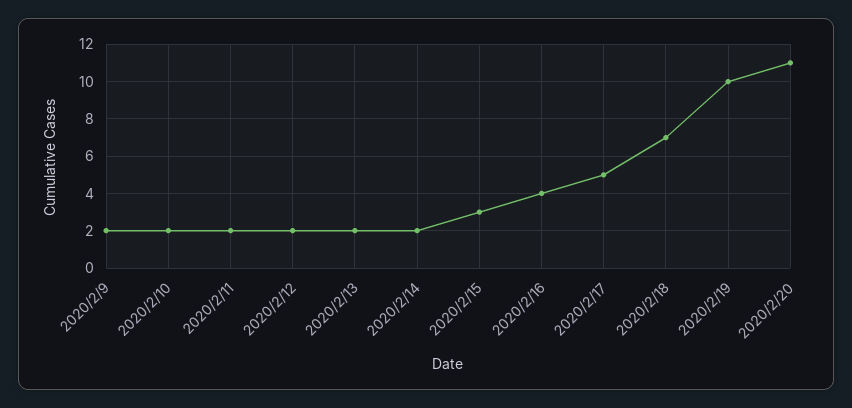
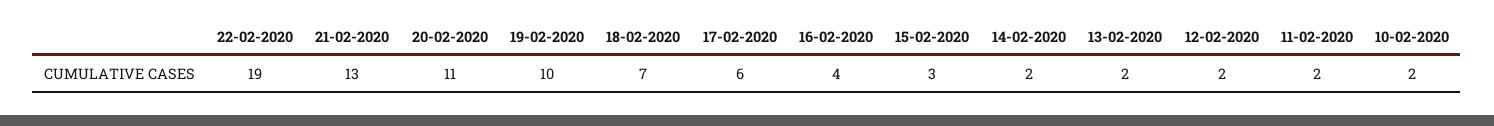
2020/2/9: 2 -> none
2020/2/17: 5 -> 6
22-02-2020: none -> 19
21-02-2020: none -> 13

